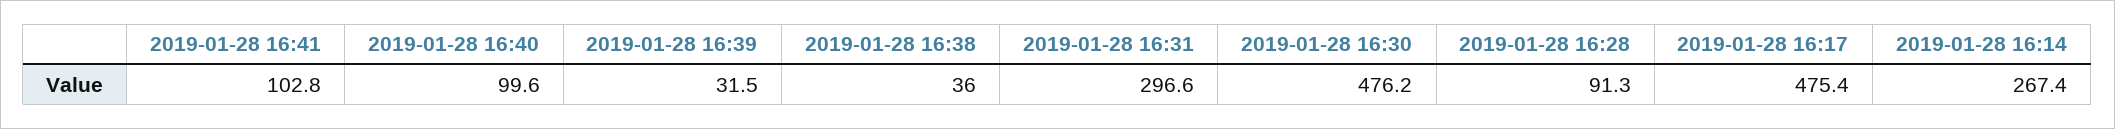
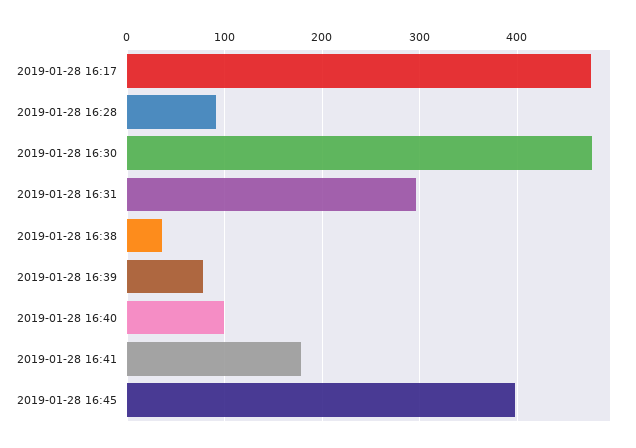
2019-01-28 16:41: 102.8 -> 180
2019-01-28 16:39: 31.5 -> 80
2019-01-28 16:14: 267.4 -> none
2019-01-28 16:45: none -> 400

